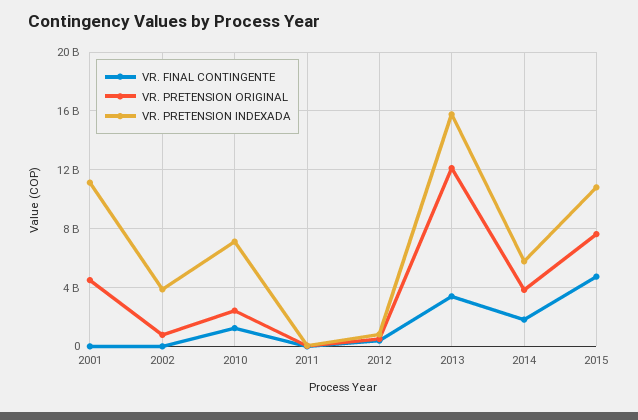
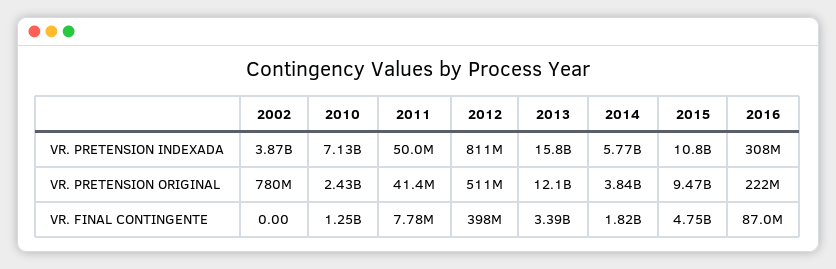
VR. FINAL CONTINGENTE, 2001: 0 -> none
VR. PRETENSION ORIGINAL, 2001: 4500000000 -> none
VR. PRETENSION INDEXADA, 2001: 11000000000 -> none
VR. PRETENSION ORIGINAL, 2015: 7500000000 -> 9470000000
VR. PRETENSION INDEXADA, 2016: none -> 308000000
VR. PRETENSION ORIGINAL, 2016: none -> 222000000
VR. FINAL CONTINGENTE, 2016: none -> 87000000

